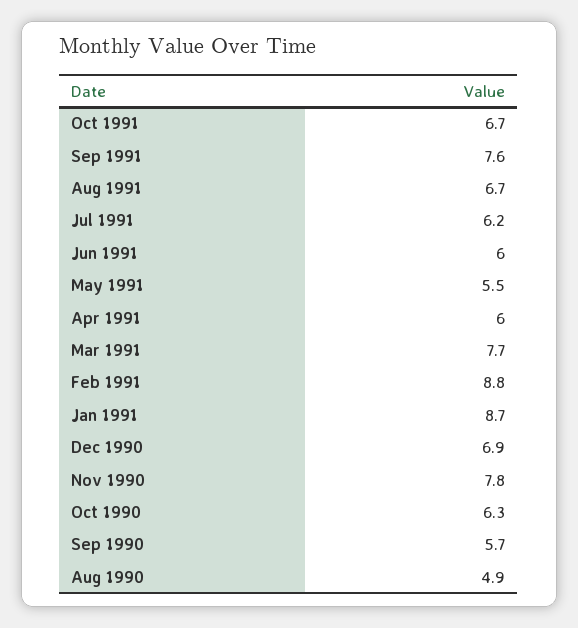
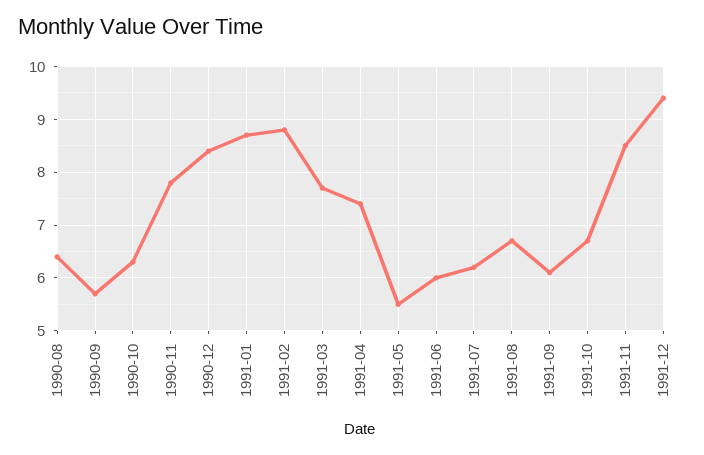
Sep 1991: 7.6 -> 6
Apr 1991: 6 -> 7.5
Dec 1990: 6.9 -> 8.5
Aug 1990: 4.9 -> 6.5
1991-11: none -> 8.5
1991-12: none -> 9.5

